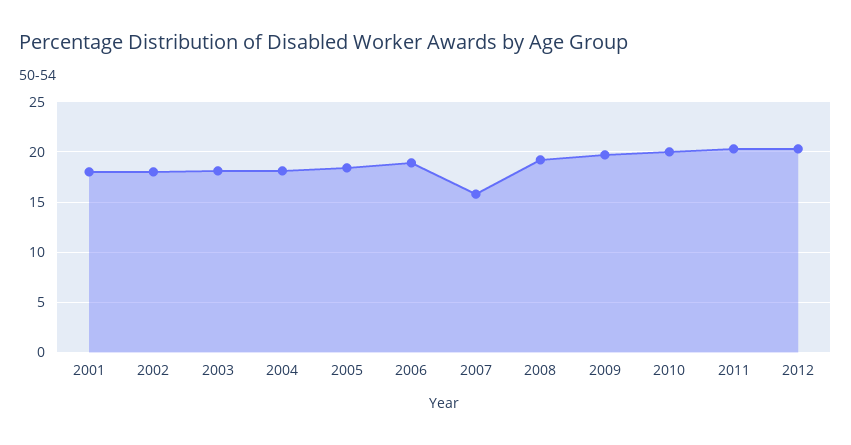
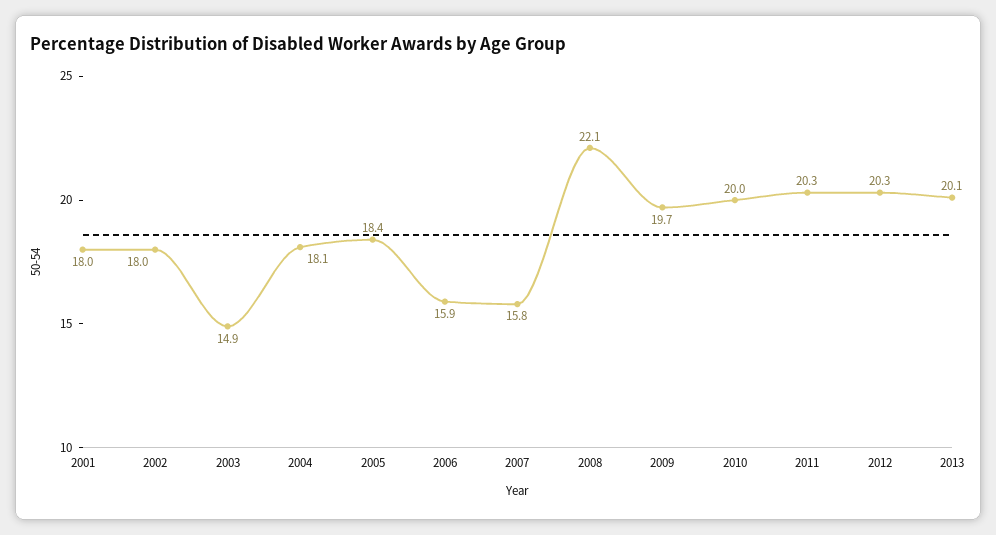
2003: 18 -> 14.9
2006: 19 -> 15.9
2008: 19 -> 22.1
2013: none -> 20.1

